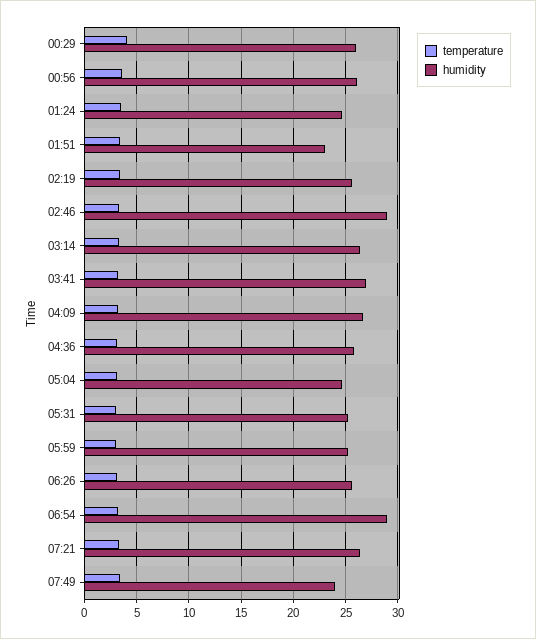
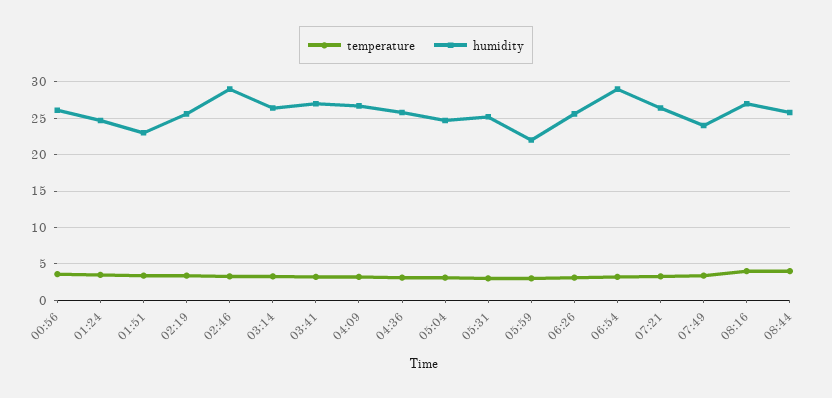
temperature, 00:29: 4 -> none
humidity, 00:29: 26 -> none
humidity, 05:59: 25 -> 22
temperature, 08:16: none -> 4
humidity, 08:16: none -> 27
temperature, 08:44: none -> 4
humidity, 08:44: none -> 26

